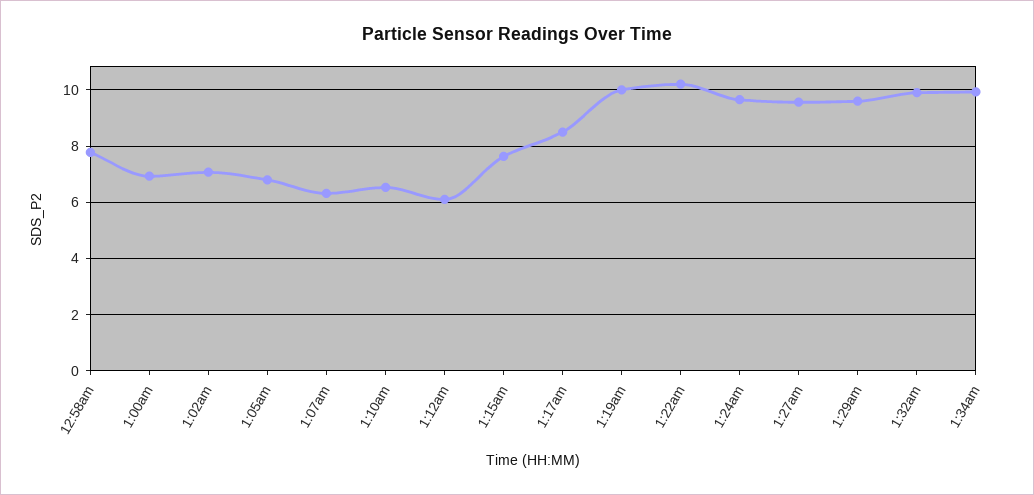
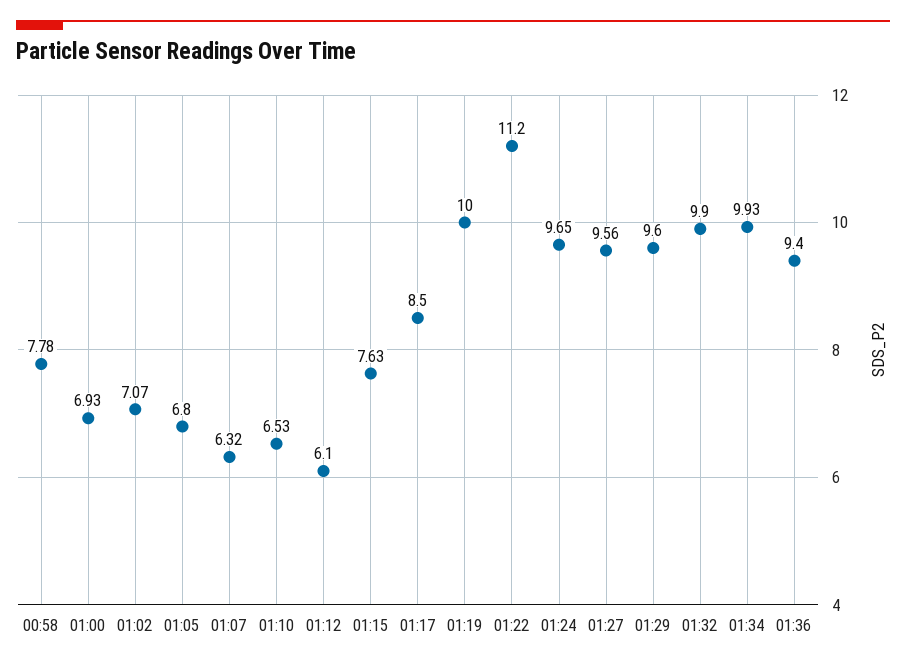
1:22am: 10.25 -> 11.2
01:36: none -> 9.4

